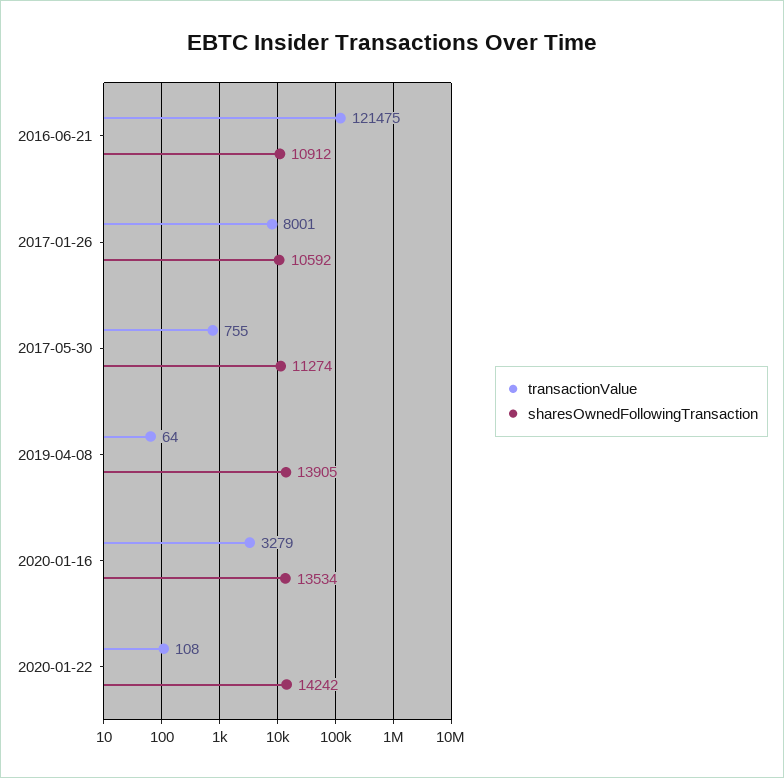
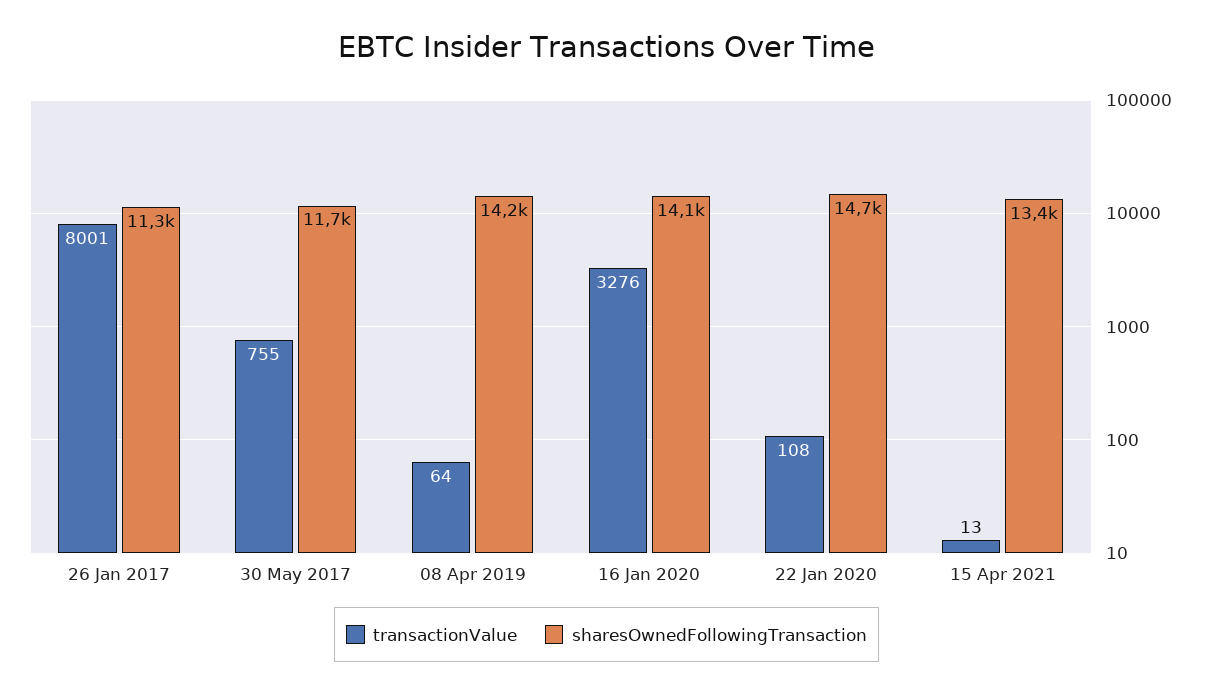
transactionValue, 2016-06-21: 121475 -> none
sharesOwnedFollowingTransaction, 2016-06-21: 10912 -> none
sharesOwnedFollowingTransaction, 2017-01-26: 10592 -> 11300
sharesOwnedFollowingTransaction, 2017-05-30: 11274 -> 11700
sharesOwnedFollowingTransaction, 2019-04-08: 13905 -> 14200
transactionValue, 2020-01-16: 3279 -> 3276
sharesOwnedFollowingTransaction, 2020-01-16: 13534 -> 14100
sharesOwnedFollowingTransaction, 2020-01-22: 14242 -> 14700
transactionValue, 15 Apr 2021: none -> 13
sharesOwnedFollowingTransaction, 15 Apr 2021: none -> 13400

